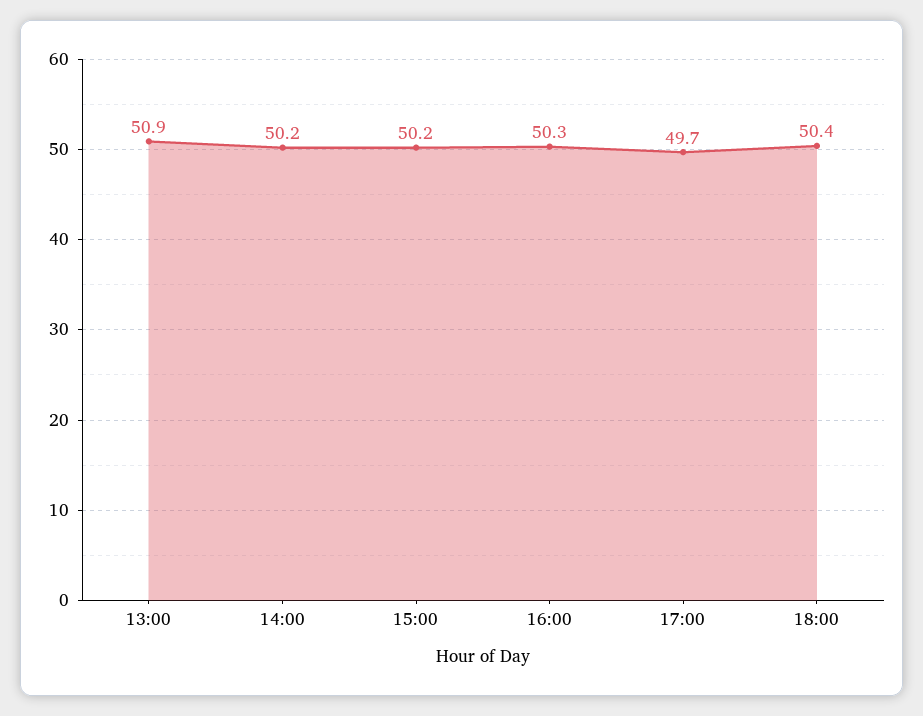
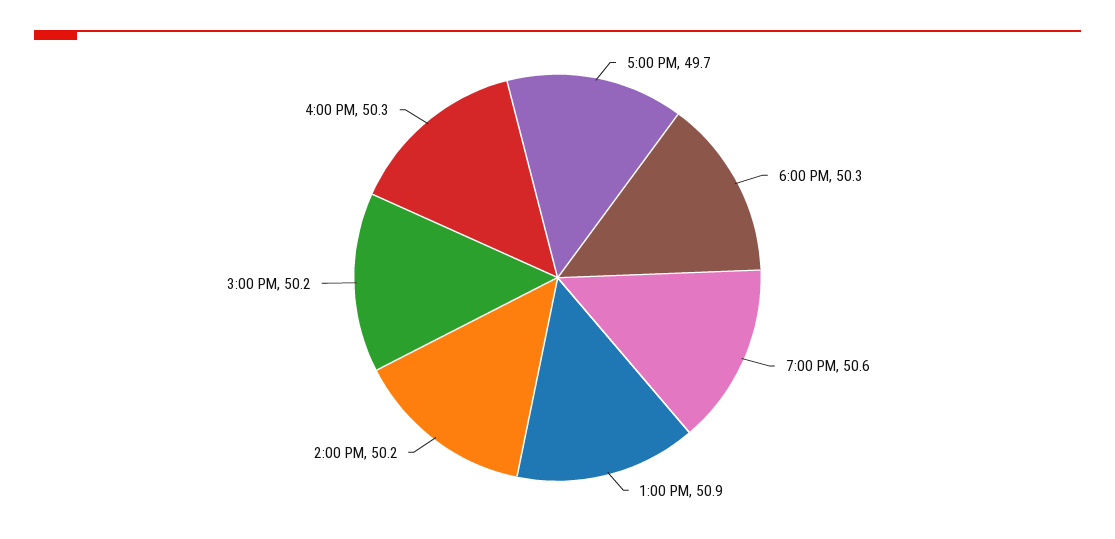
18:00: 50.4 -> 50.3
7:00 PM: none -> 50.6

